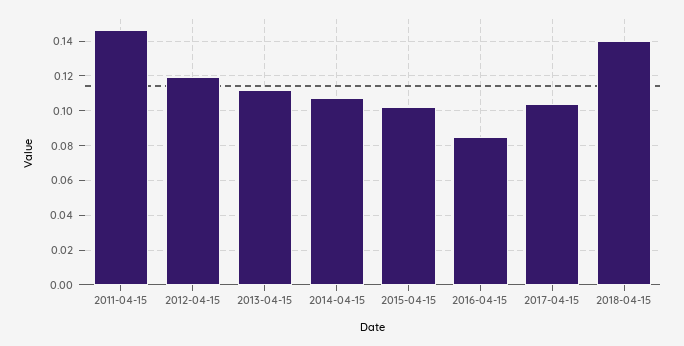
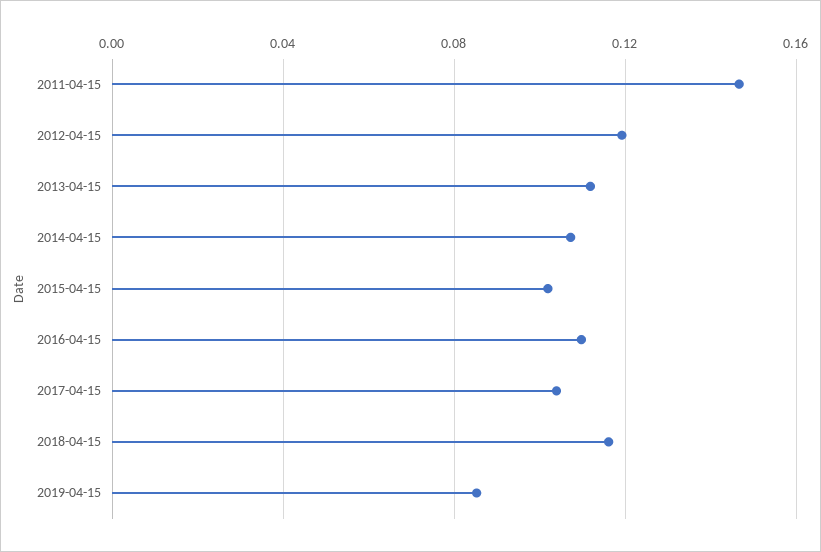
2016-04-15: 0.085 -> 0.11
2018-04-15: 0.14 -> 0.115
2019-04-15: none -> 0.085

